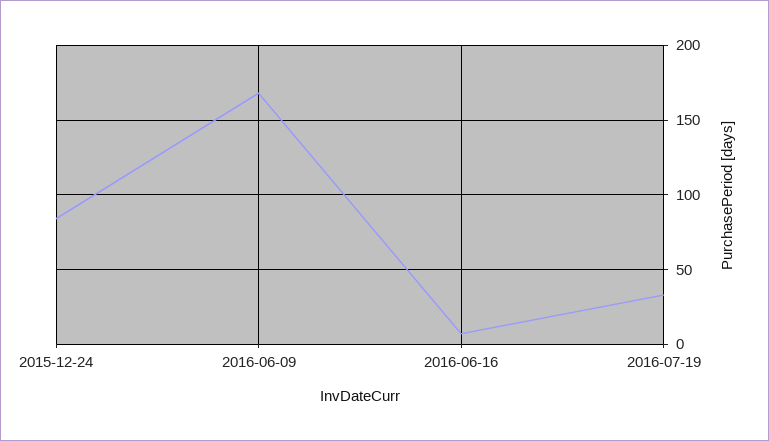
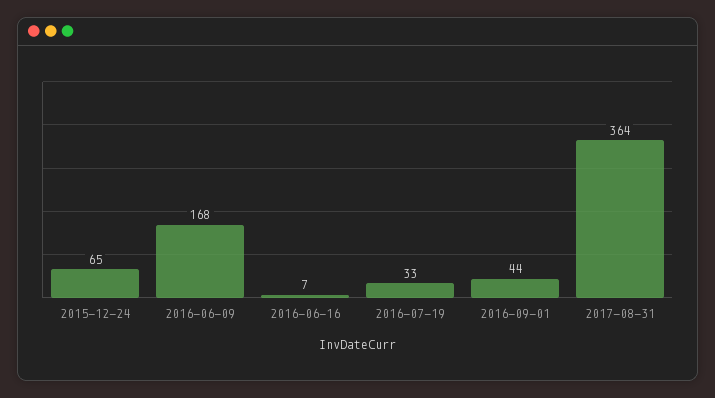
2015-12-24: 85 -> 65
2016-09-01: none -> 44
2017-08-31: none -> 364

